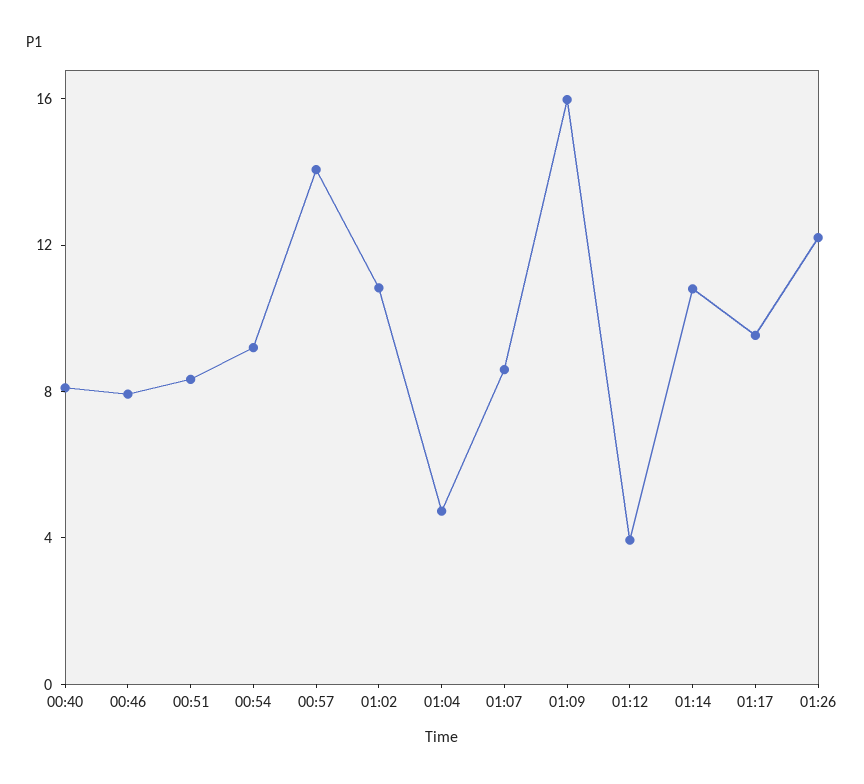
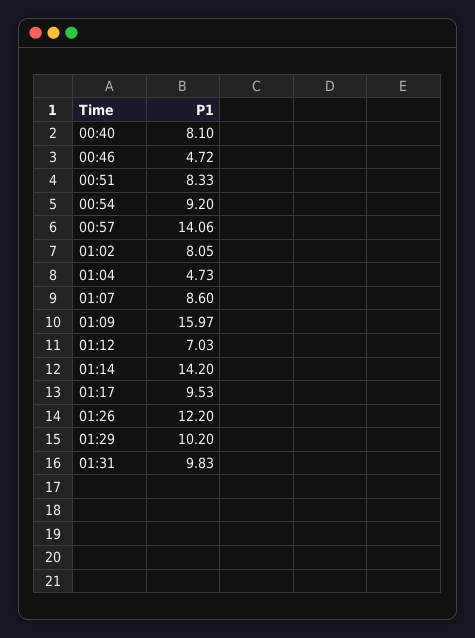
00:46: 8 -> 4.72
01:02: 11 -> 8.05
01:12: 4 -> 7.03
01:14: 11 -> 14.2
01:29: none -> 10.2
01:31: none -> 9.83

